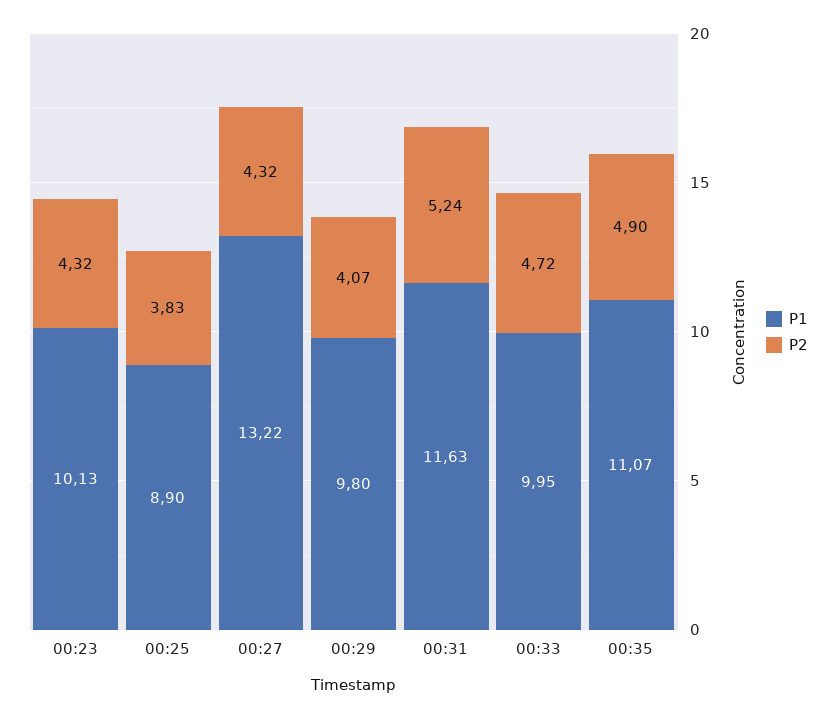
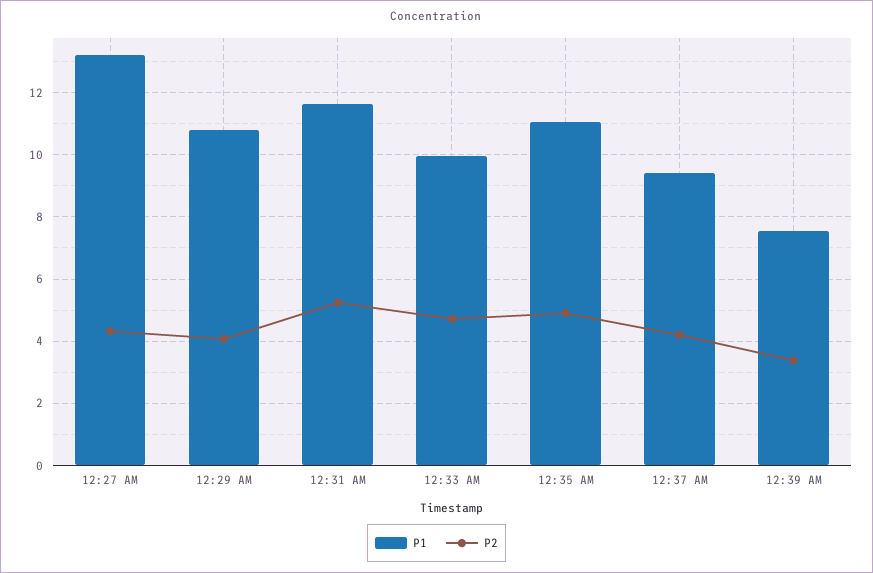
P1, 00:23: 10.13 -> none
P2, 00:23: 4.32 -> none
P1, 00:25: 8.9 -> none
P2, 00:25: 3.83 -> none
P1, 00:29: 9.8 -> 10.8
P1, 12:37 AM: none -> 9.4
P2, 12:37 AM: none -> 4.2
P1, 12:39 AM: none -> 7.6
P2, 12:39 AM: none -> 3.4

